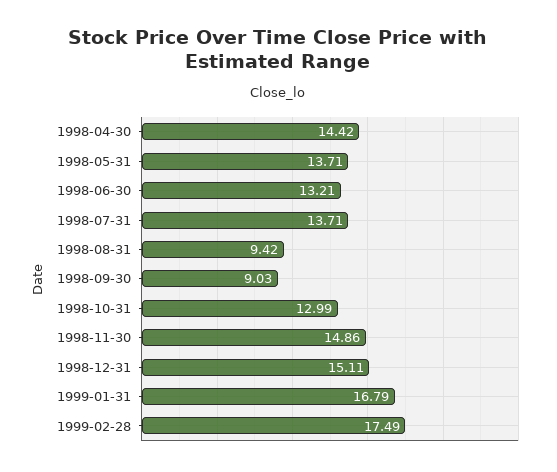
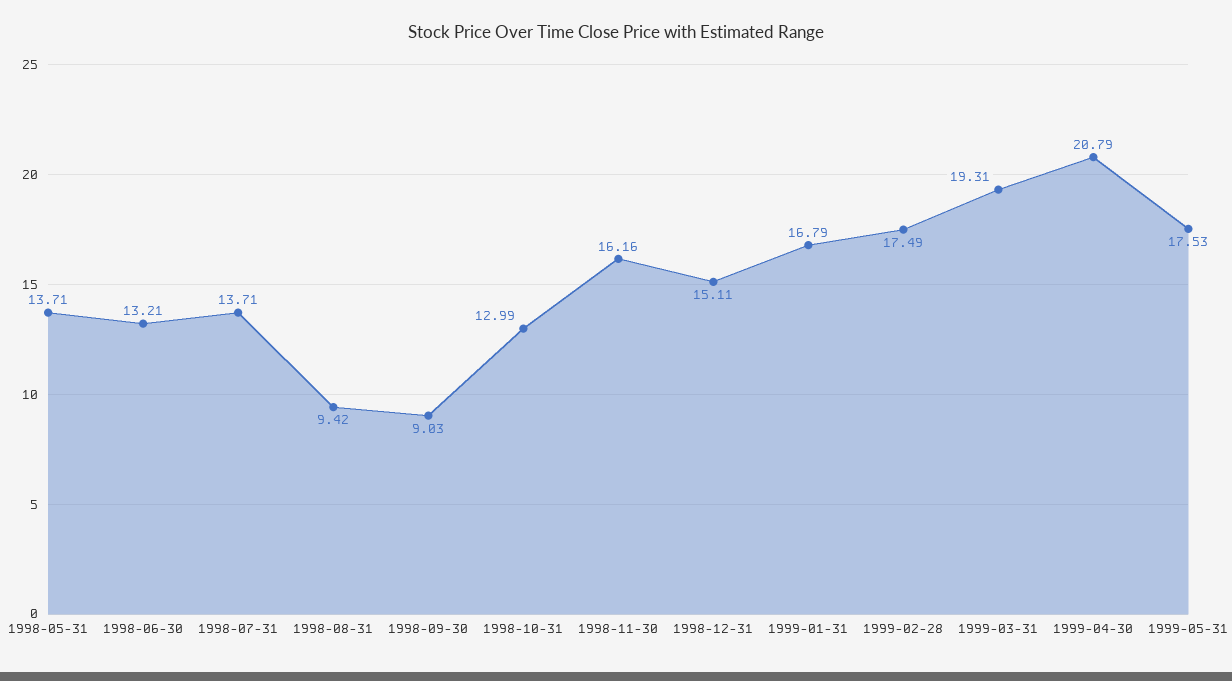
1998-04-30: 14.42 -> none
1998-11-30: 14.86 -> 16.16
1999-03-31: none -> 19.31
1999-04-30: none -> 20.79
1999-05-31: none -> 17.53

